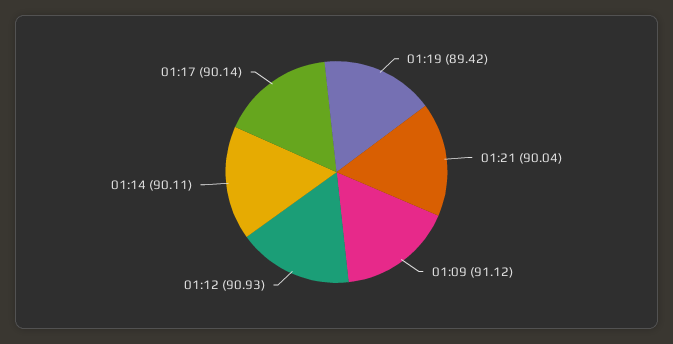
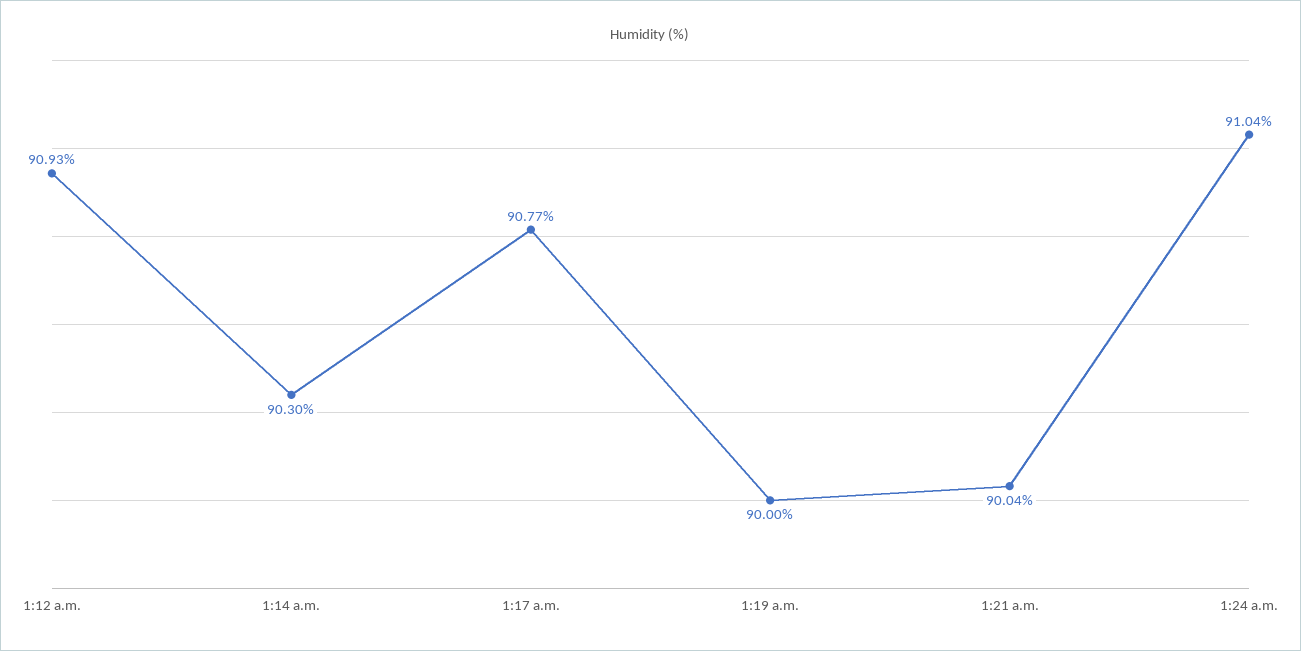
01:19: 89.42 -> 90
01:09: 91.12 -> none
01:14: 90.11 -> 90.3
01:17: 90.14 -> 90.77
1:24 a.m.: none -> 91.04

